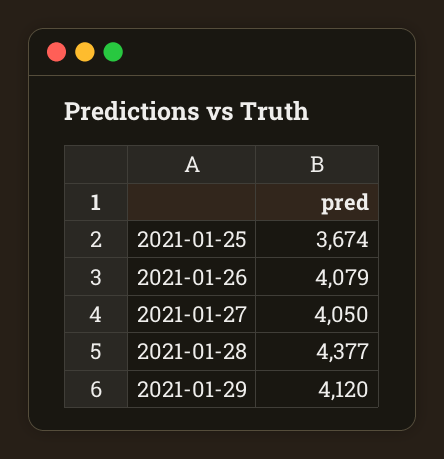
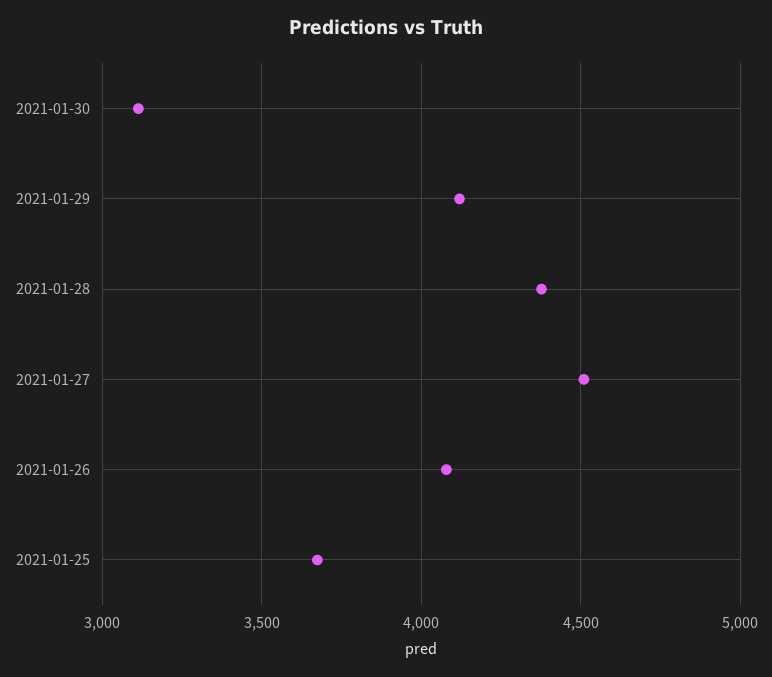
2021-01-27: 4050 -> 4500
2021-01-30: none -> 3100

